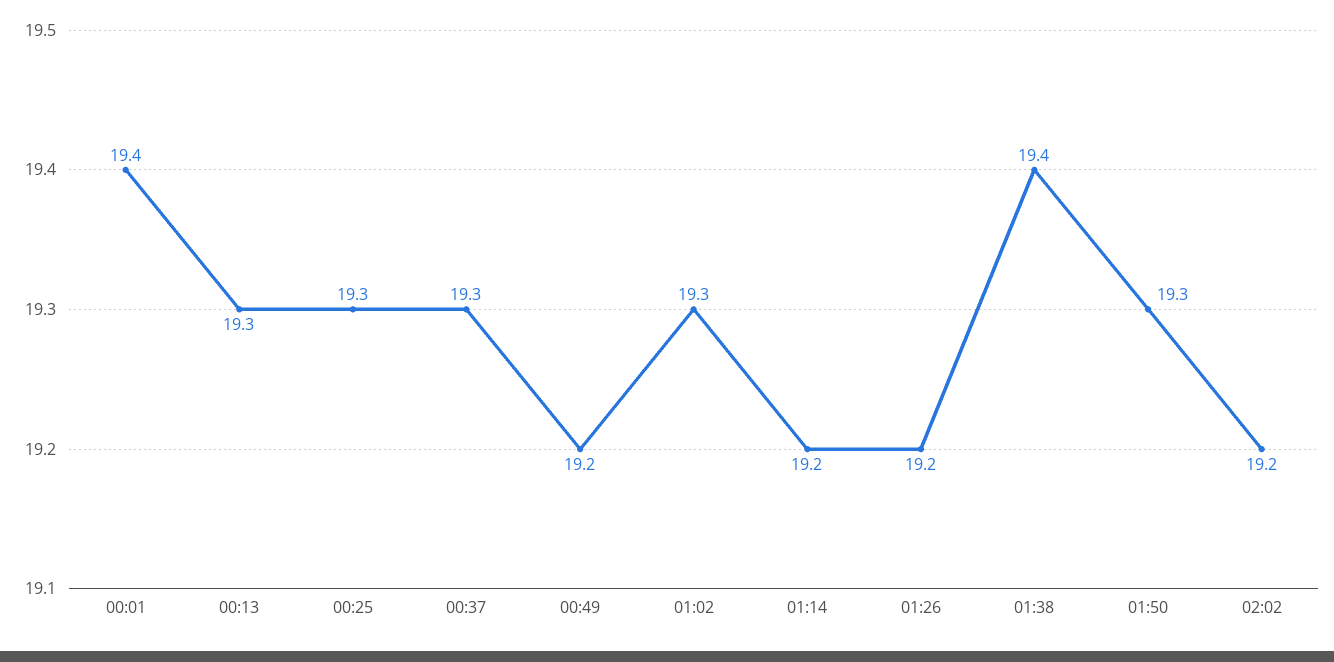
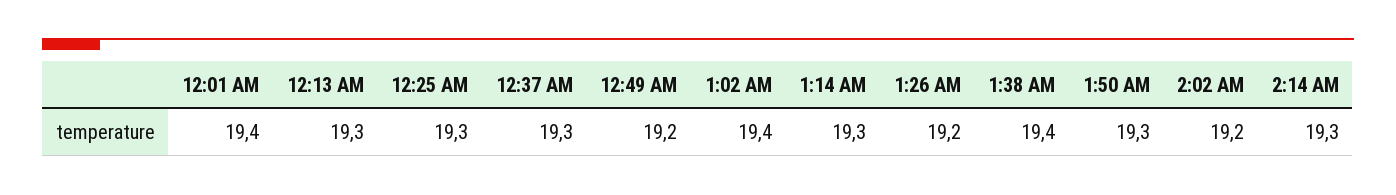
01:02: 19.3 -> 19.4
01:14: 19.2 -> 19.3
2:14 AM: none -> 19.3

